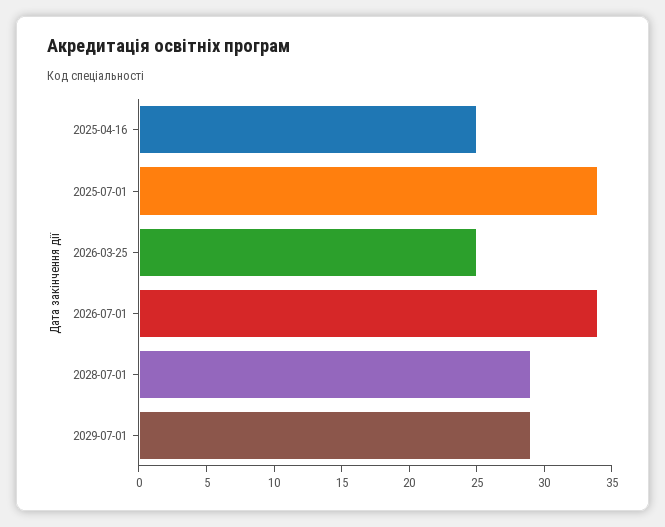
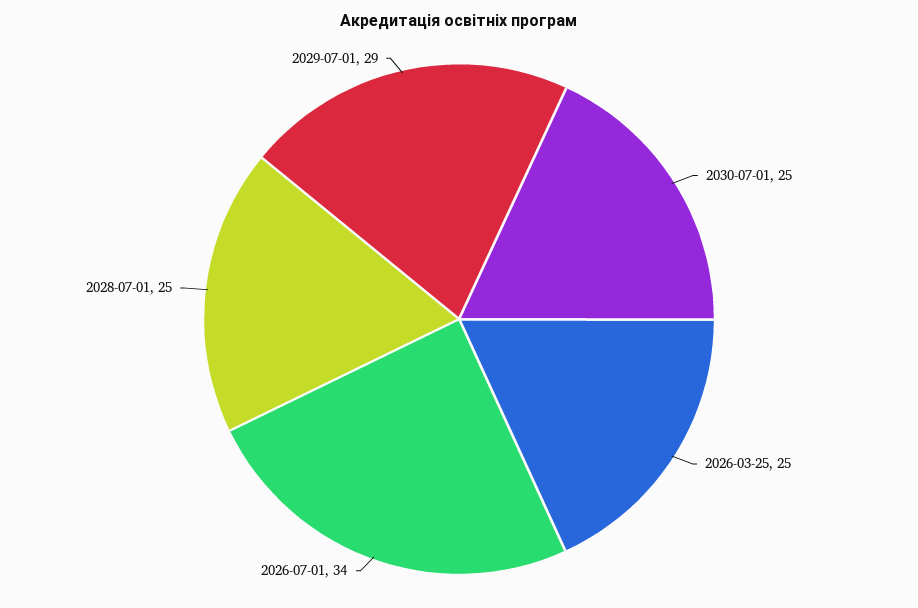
2025-04-16: 25 -> none
2025-07-01: 34 -> none
2028-07-01: 29 -> 25
2030-07-01: none -> 25

